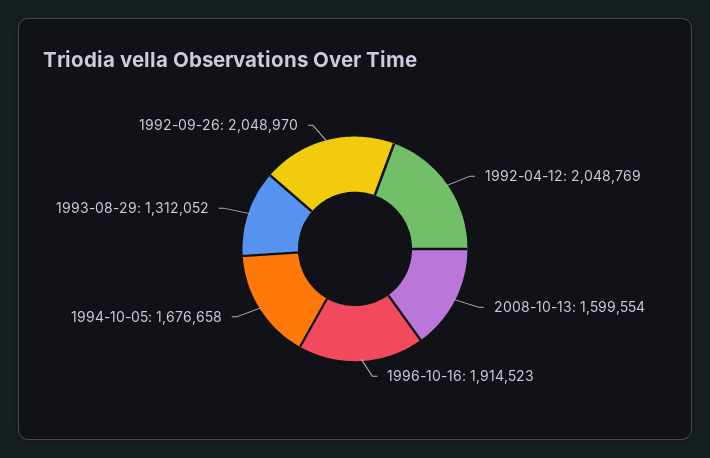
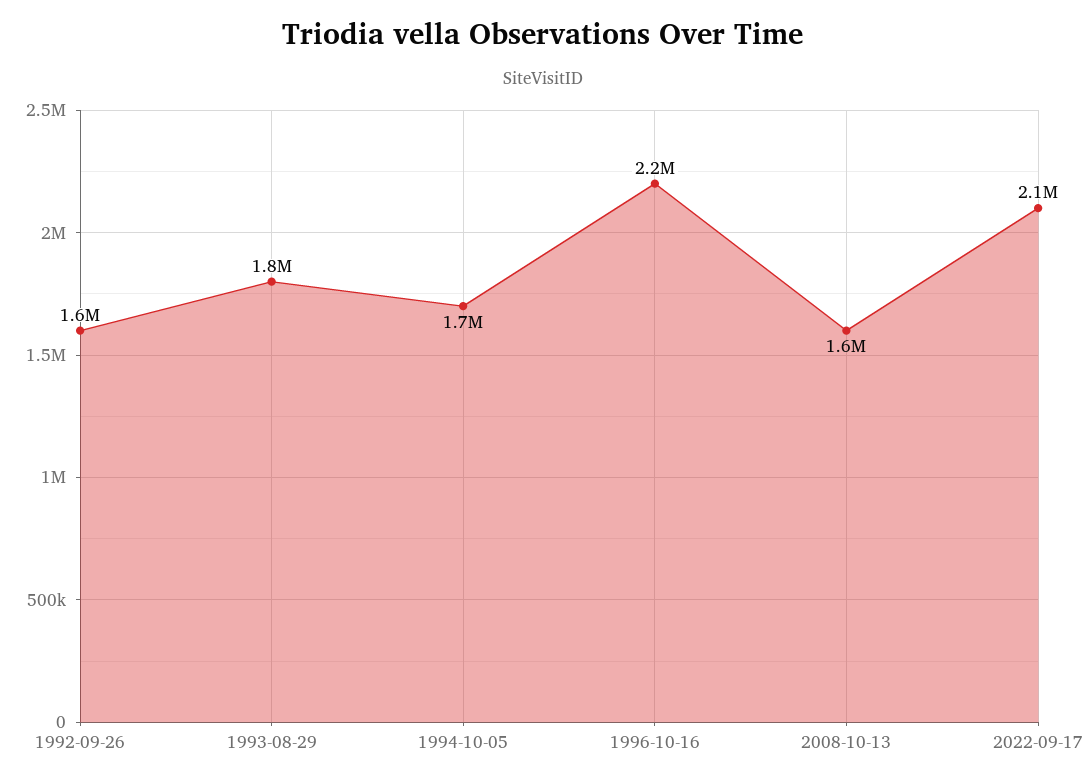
1992-04-12: 2048769 -> none
1996-10-16: 1914523 -> 2200000
1993-08-29: 1312052 -> 1800000
1992-09-26: 2048970 -> 1600000
2022-09-17: none -> 2100000

